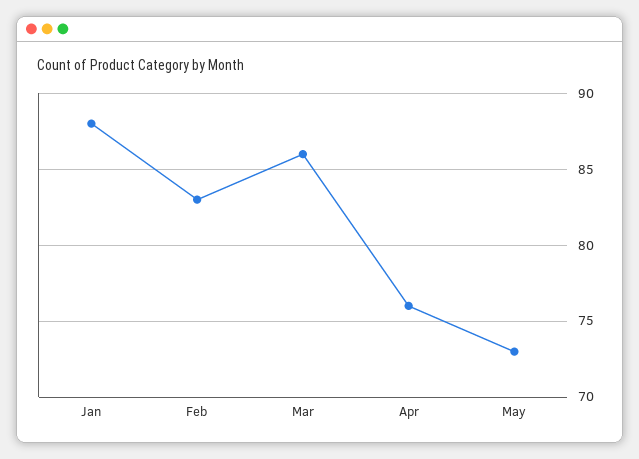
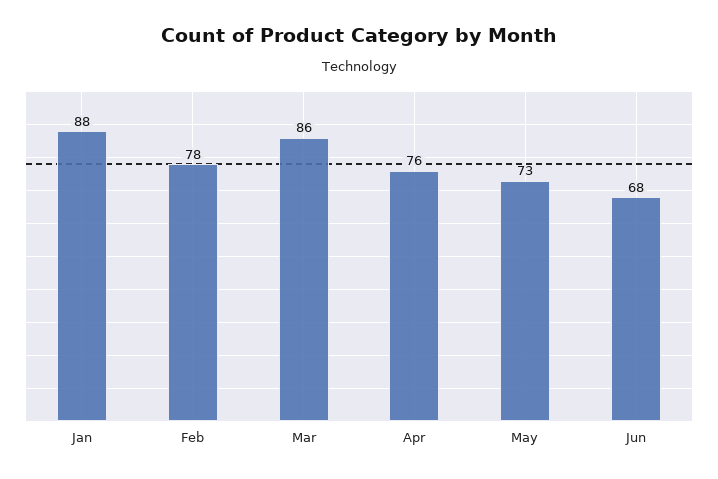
Feb: 83 -> 78
Jun: none -> 68

